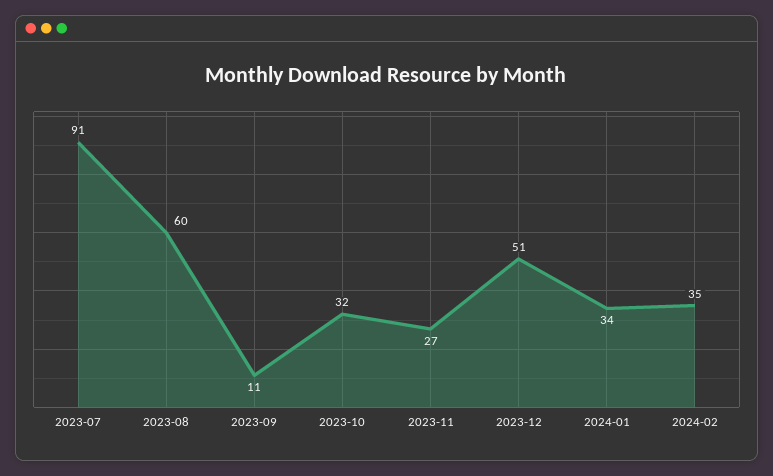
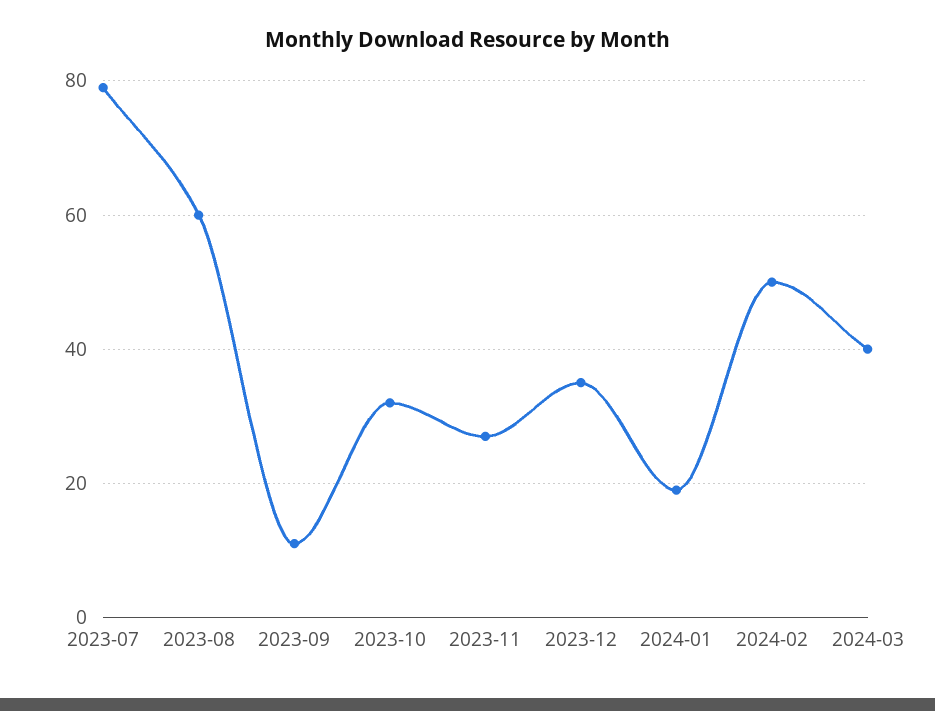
2023-07: 91 -> 80
2023-12: 51 -> 35
2024-01: 34 -> 20
2024-02: 35 -> 50
2024-03: none -> 40

